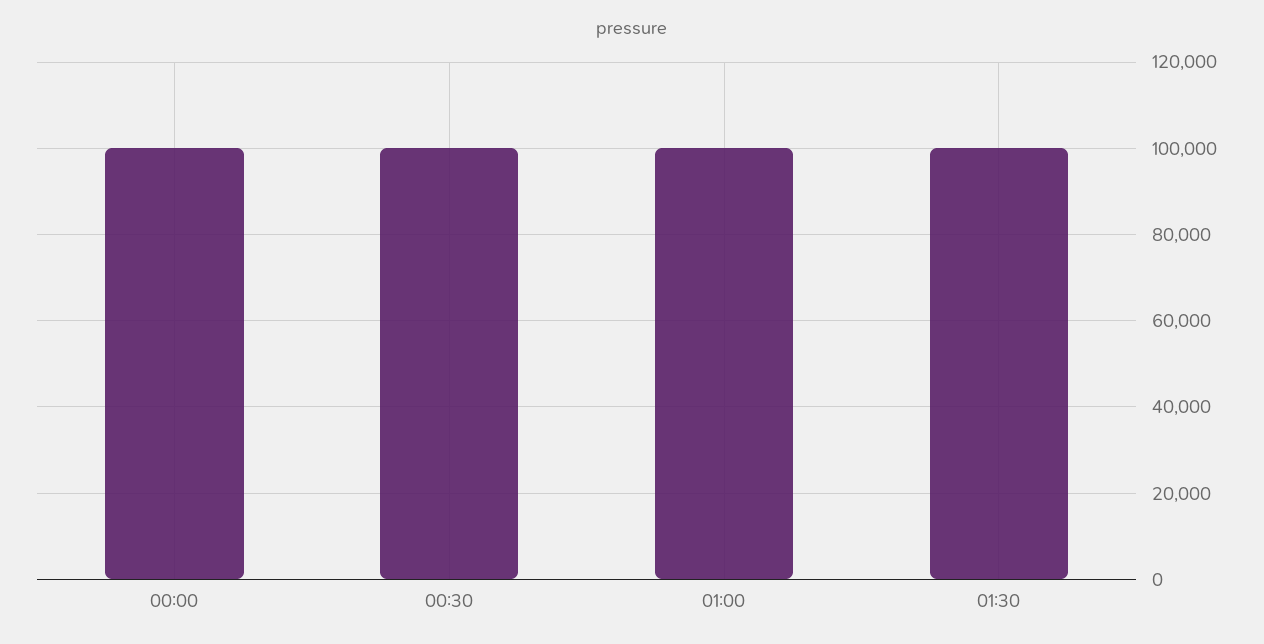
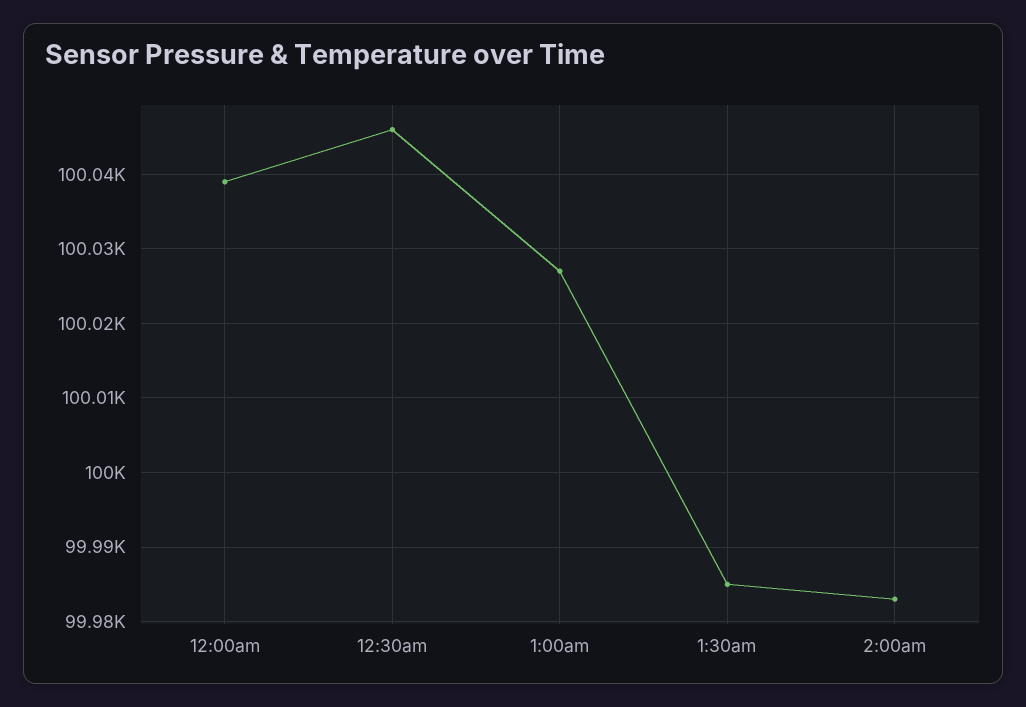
2:00am: none -> 99983

